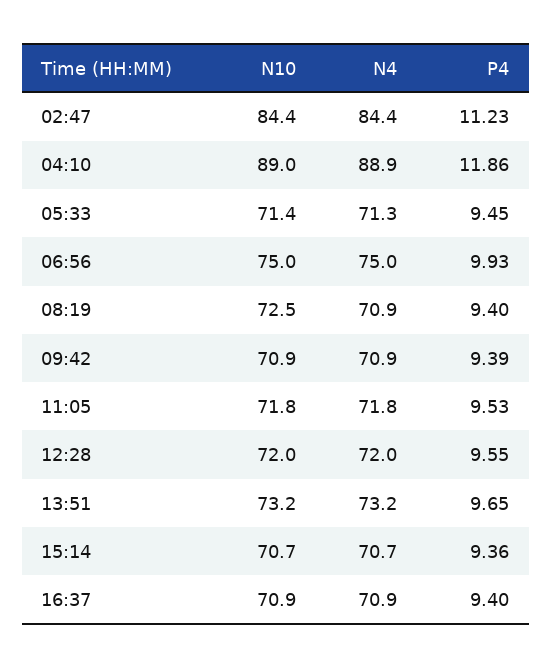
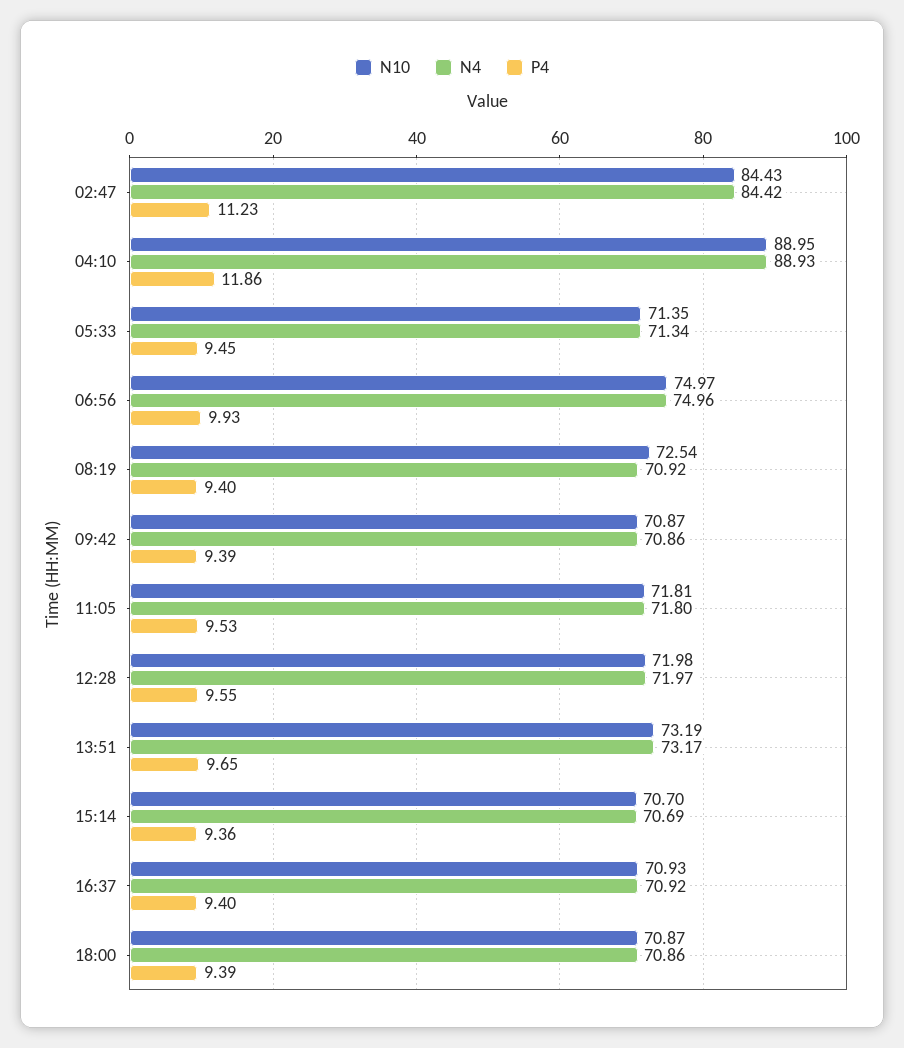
N10, 18:00: none -> 70.87
N4, 18:00: none -> 70.86
P4, 18:00: none -> 9.39

